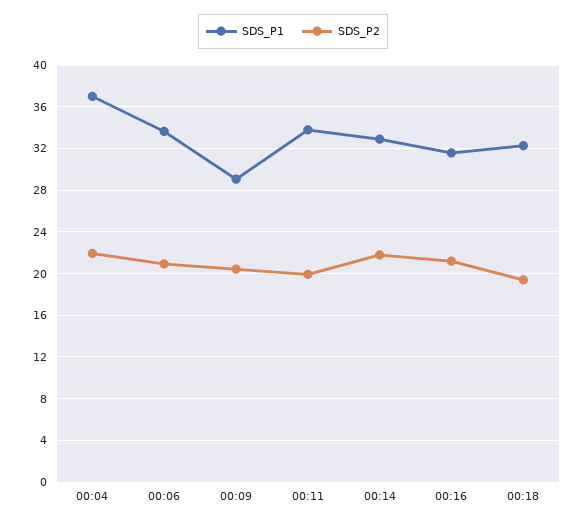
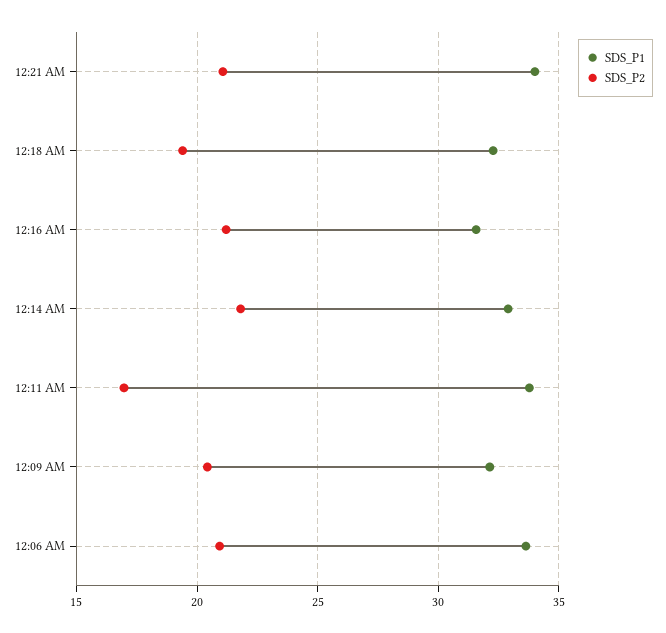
SDS_P1, 00:04: 37 -> none
SDS_P2, 00:04: 22 -> none
SDS_P1, 00:09: 29 -> 32
SDS_P2, 00:11: 20 -> 17
SDS_P1, 12:21 AM: none -> 34
SDS_P2, 12:21 AM: none -> 21

